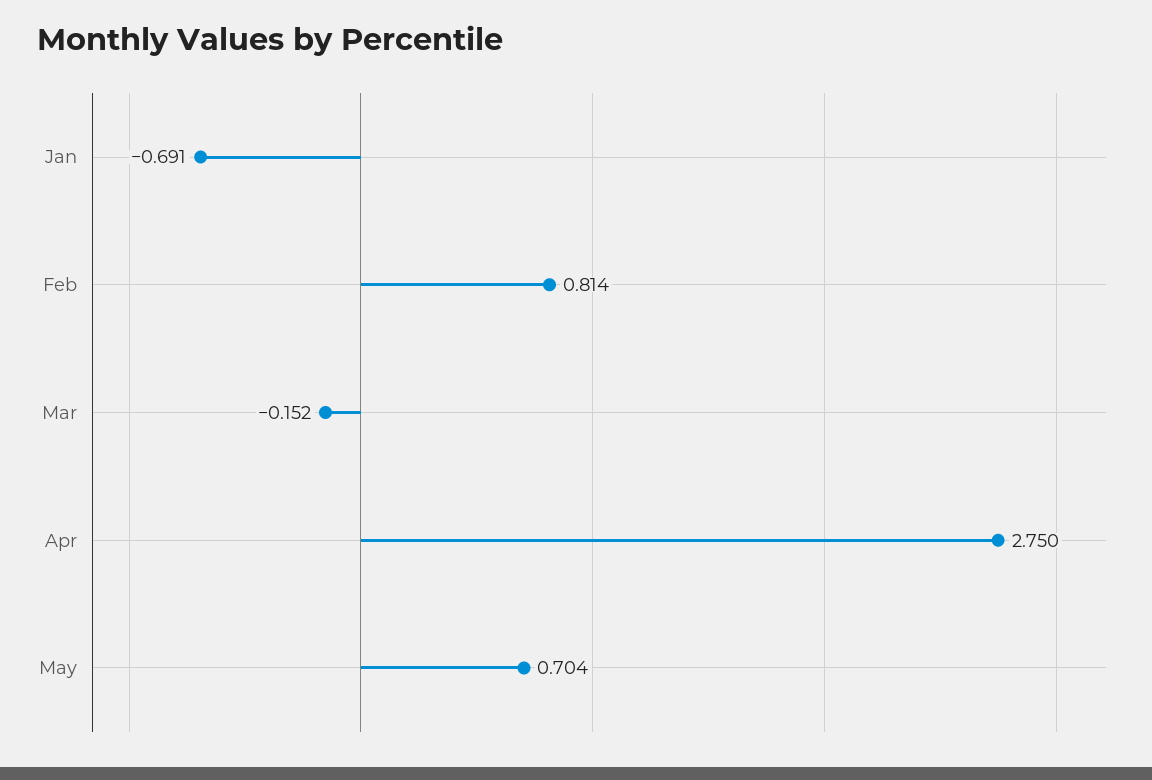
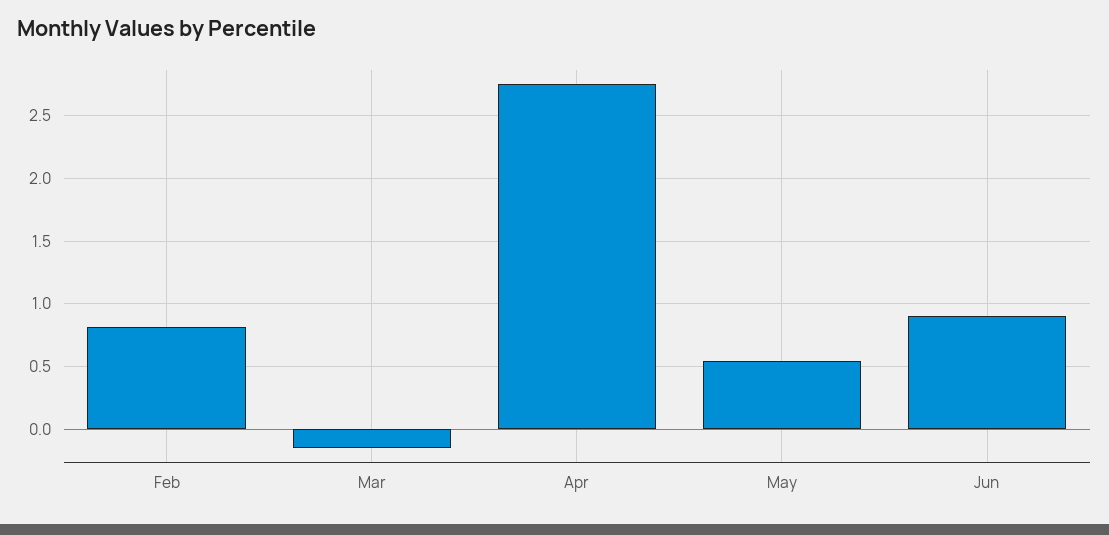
Jan: -0.691 -> none
May: 0.704 -> 0.55
Jun: none -> 0.9

